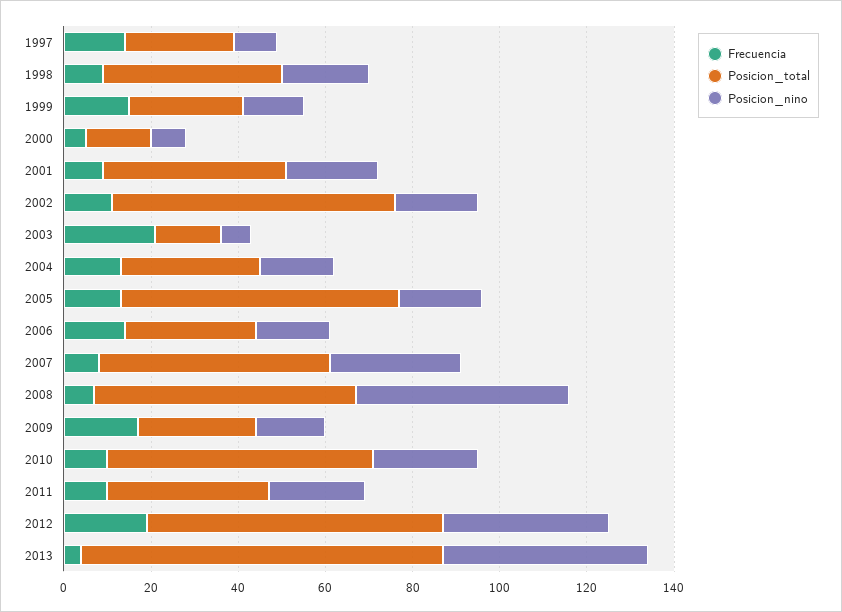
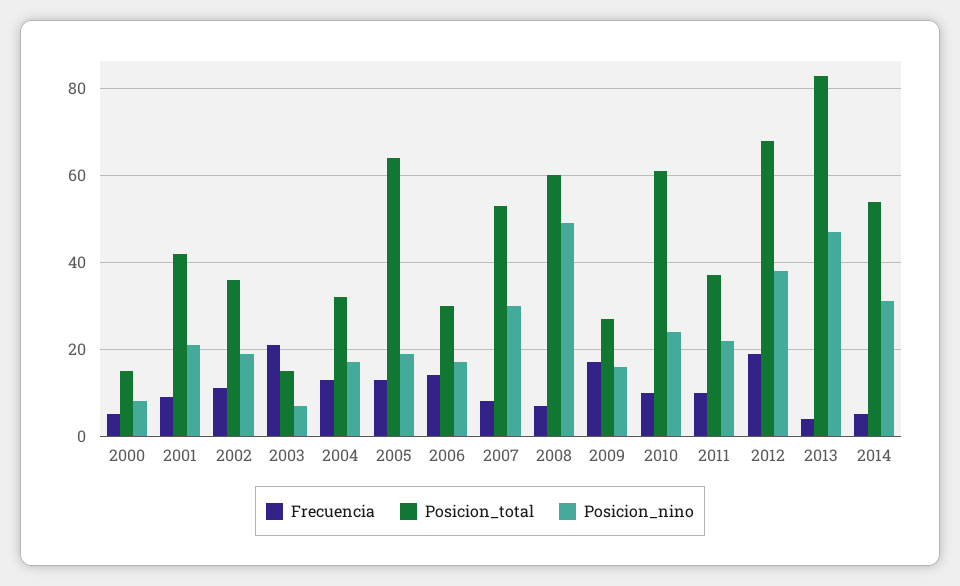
Frecuencia, 1997: 15 -> none
Posicion_total, 1997: 25 -> none
Posicion_nino, 1997: 10 -> none
Frecuencia, 1998: 10 -> none
Posicion_total, 1998: 40 -> none
Posicion_nino, 1998: 20 -> none
Frecuencia, 1999: 15 -> none
Posicion_total, 1999: 25 -> none
Posicion_nino, 1999: 15 -> none
Posicion_total, 2002: 65 -> 35
Frecuencia, 2014: none -> 5
Posicion_total, 2014: none -> 55
Posicion_nino, 2014: none -> 30

